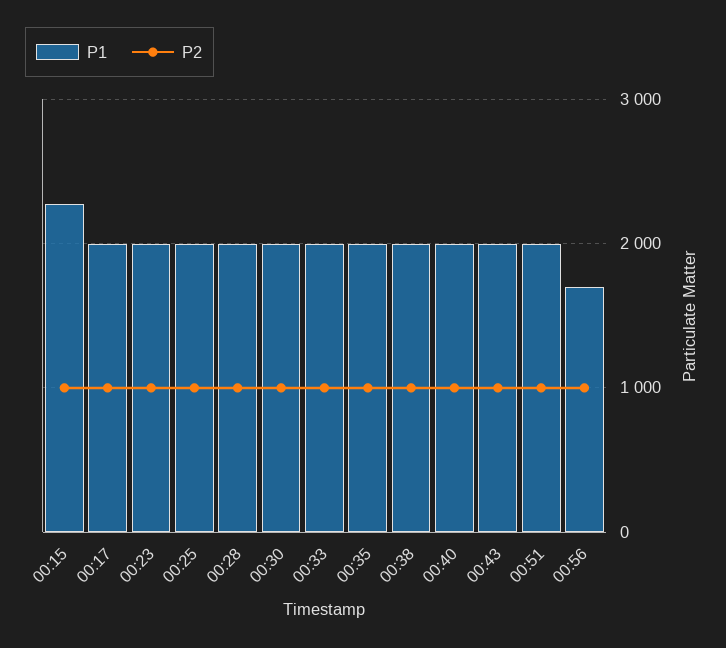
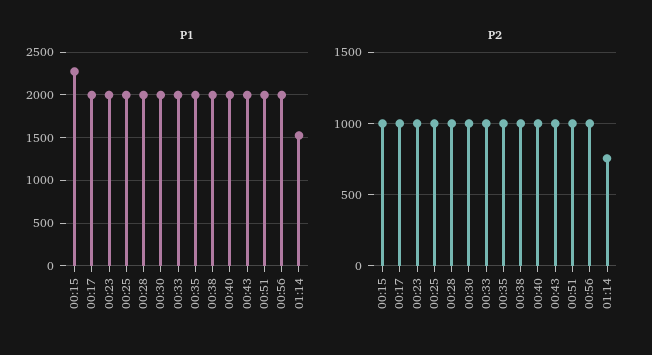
P1, 00:56: 1700 -> 2000
P1, 01:14: none -> 1500
P2, 01:14: none -> 750

